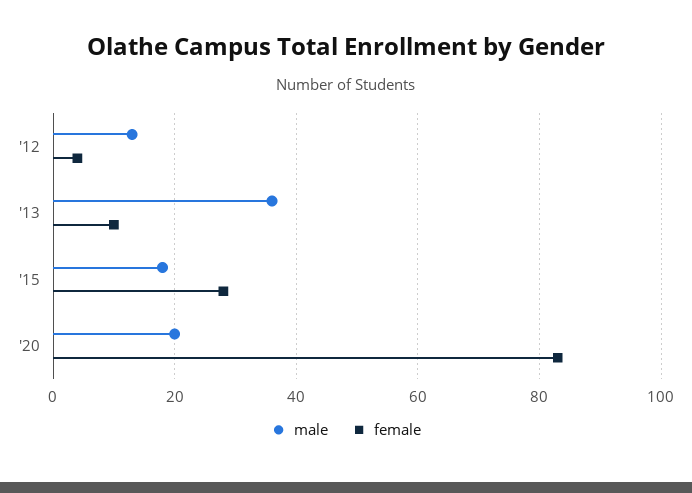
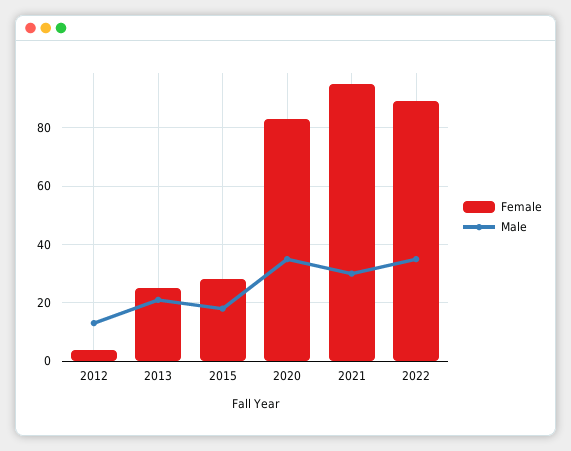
male, '13: 35 -> 20
female, '13: 10 -> 25
male, '20: 20 -> 35
female, 2021: none -> 95
male, 2021: none -> 30
female, 2022: none -> 90
male, 2022: none -> 35

